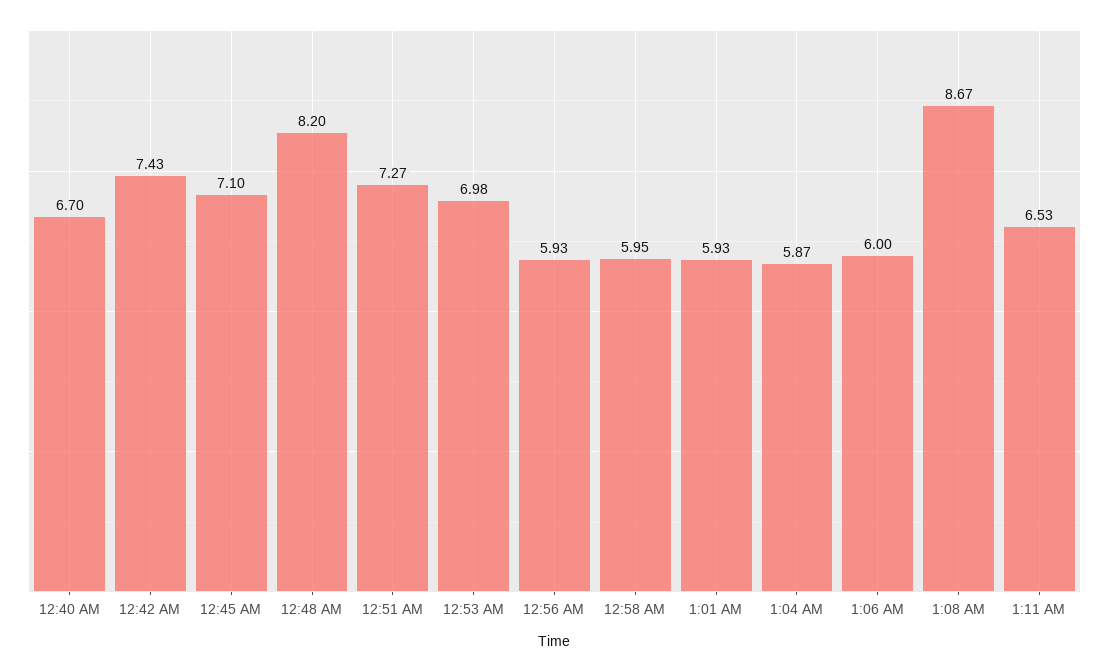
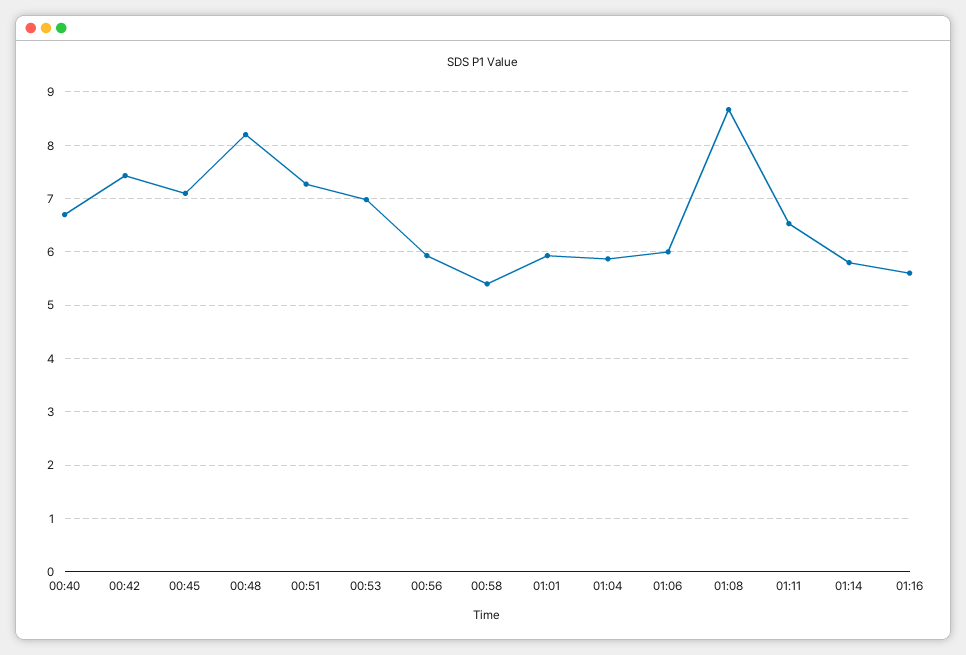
12:58 AM: 5.95 -> 5.4
01:14: none -> 5.8
01:16: none -> 5.6

